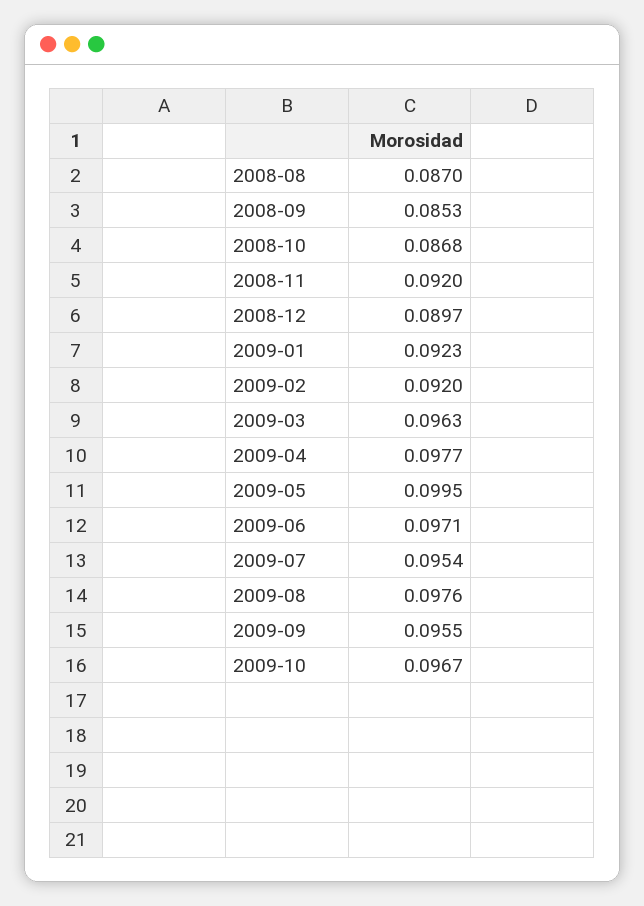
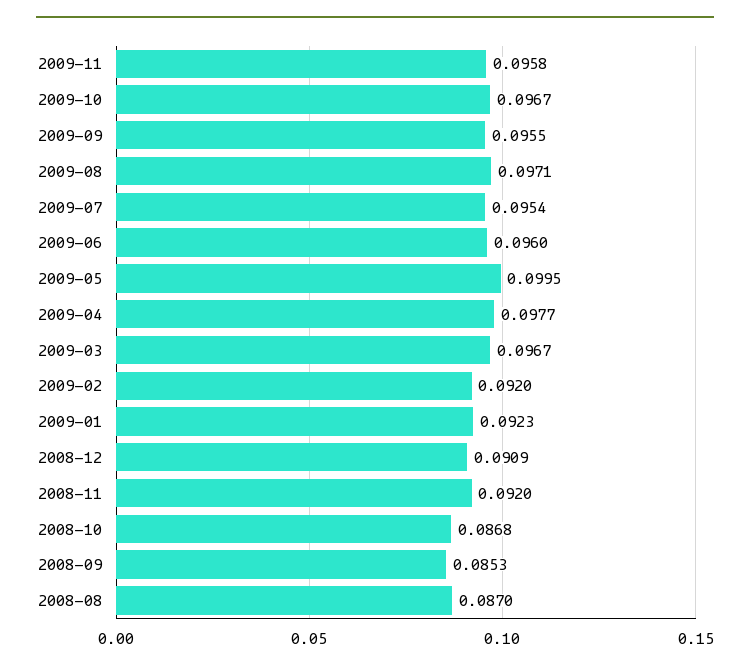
2008-12: 0.0897 -> 0.0909
2009-03: 0.0963 -> 0.0967
2009-06: 0.0971 -> 0.096
2009-08: 0.0976 -> 0.0971
2009-11: none -> 0.0958

